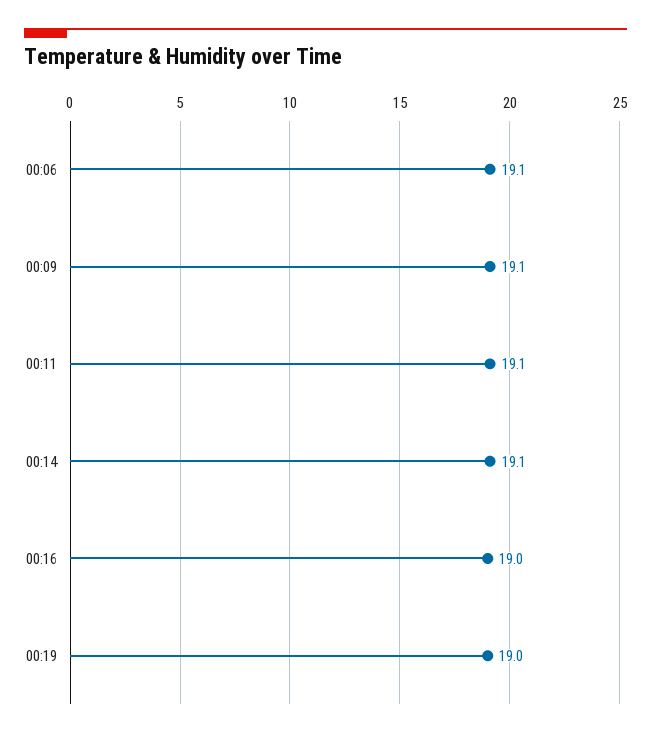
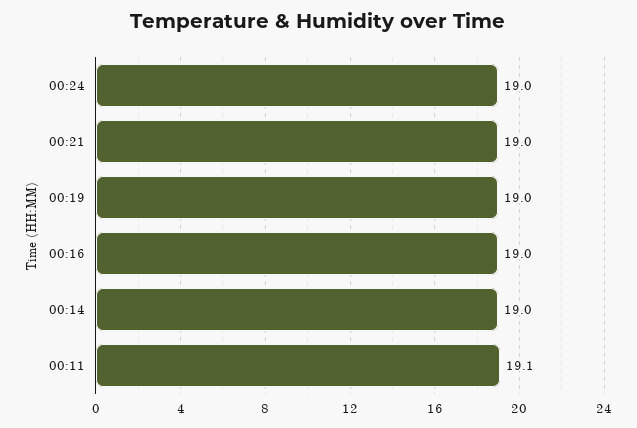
00:06: 19.1 -> none
00:09: 19.1 -> none
00:14: 19.1 -> 19
00:24: none -> 19
00:21: none -> 19

